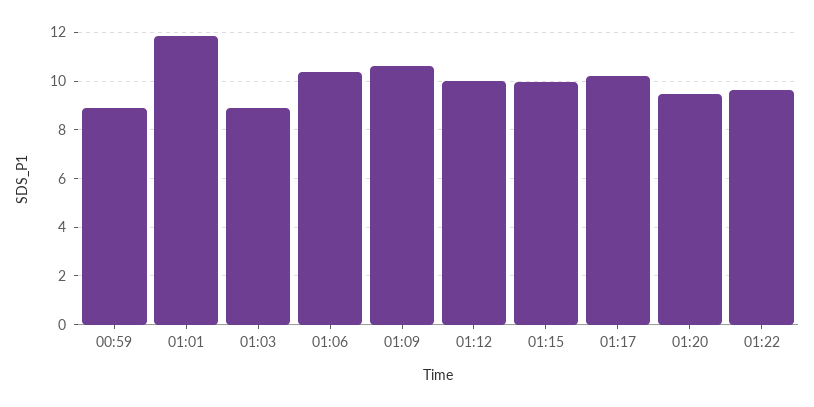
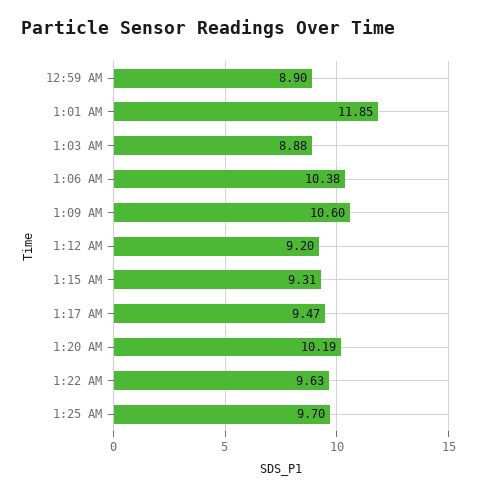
01:12: 10 -> 9.2
01:15: 10 -> 9.31
01:17: 10.25 -> 9.47
01:20: 9.5 -> 10.19
1:25 AM: none -> 9.7

